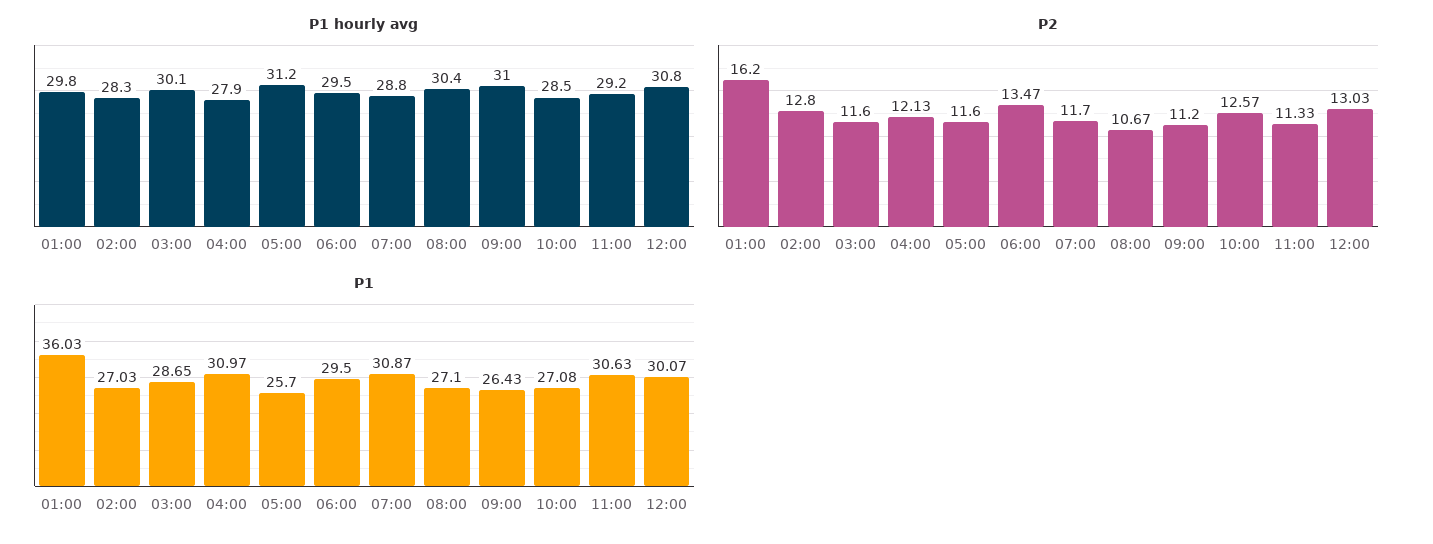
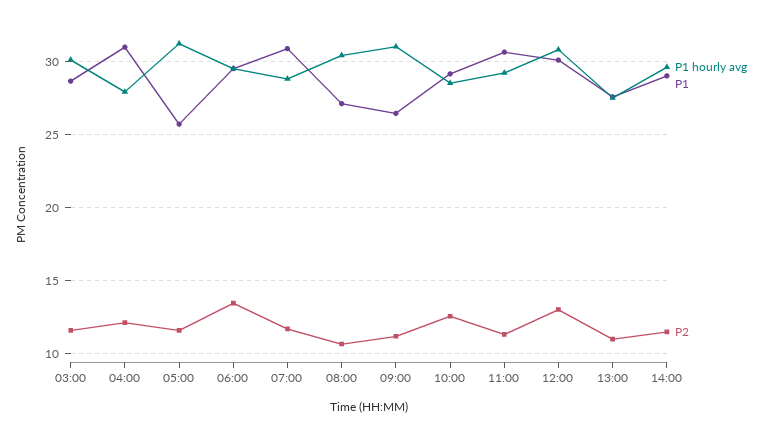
P1 hourly avg, 01:00: 29.8 -> none
P1 hourly avg, 02:00: 28.3 -> none
P2, 01:00: 16.2 -> none
P2, 02:00: 12.8 -> none
P1, 01:00: 36.03 -> none
P1, 02:00: 27.03 -> none
P1, 10:00: 27.08 -> 29
P1 hourly avg, 13:00: none -> 27.5
P1, 13:00: none -> 27.5
P2, 13:00: none -> 11
P1 hourly avg, 14:00: none -> 29.5
P1, 14:00: none -> 29
P2, 14:00: none -> 11.5

